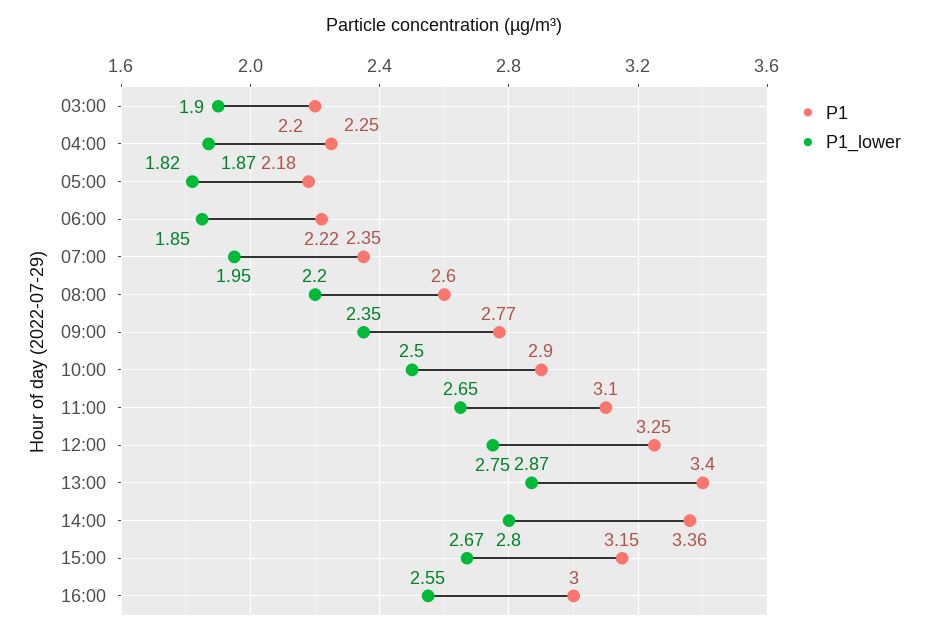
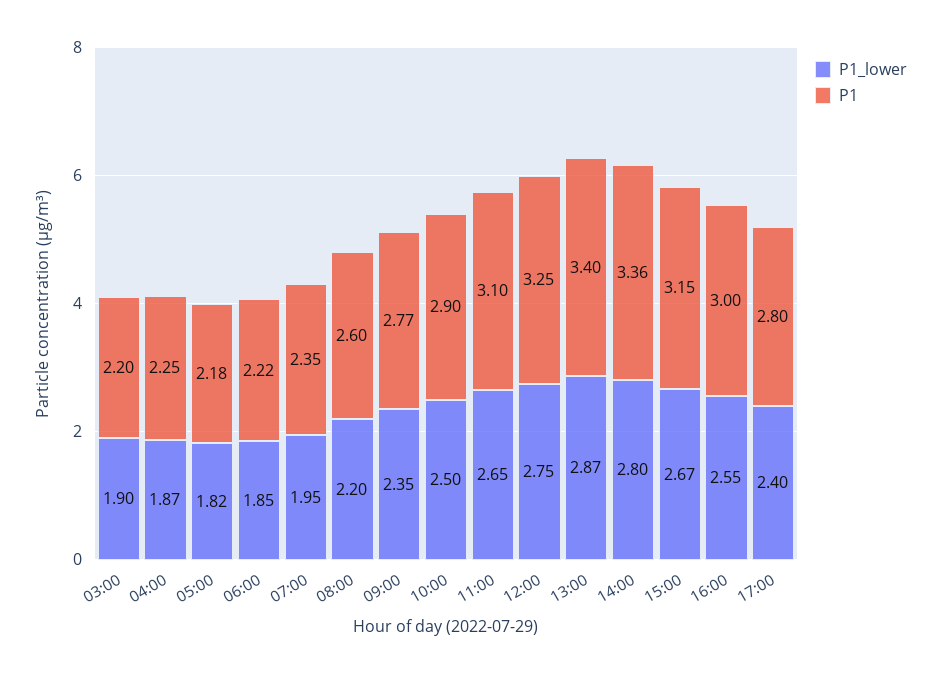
P1_lower, 17:00: none -> 2.4
P1, 17:00: none -> 2.8

